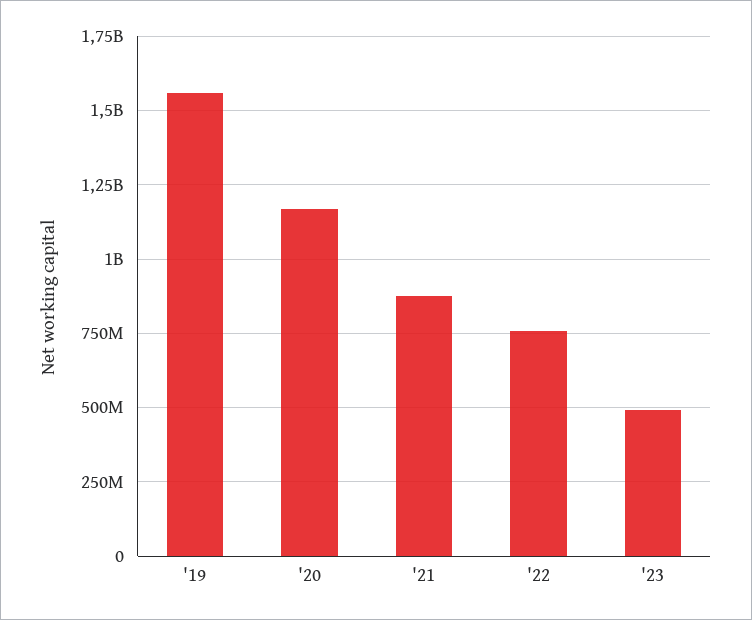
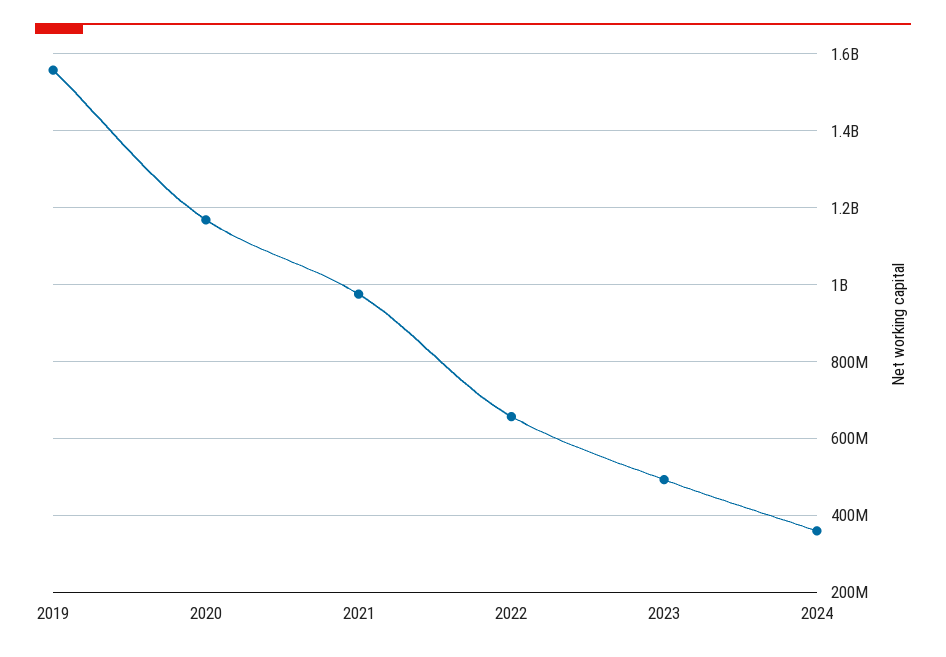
'21: 875000000 -> 980000000
'22: 750000000 -> 660000000
2024: none -> 360000000

